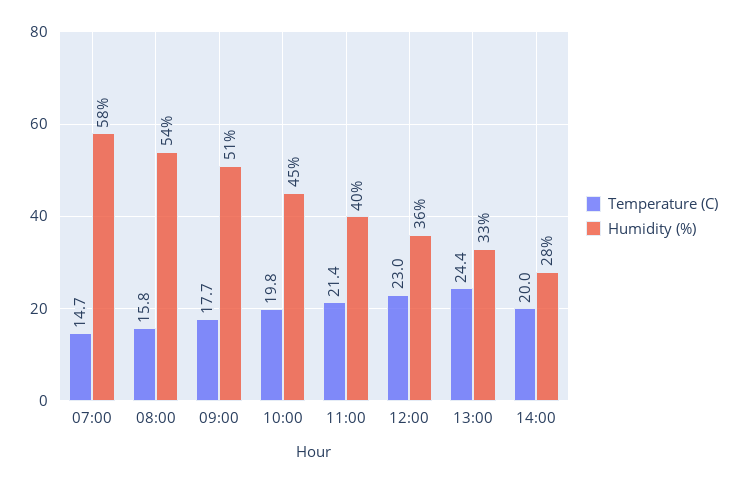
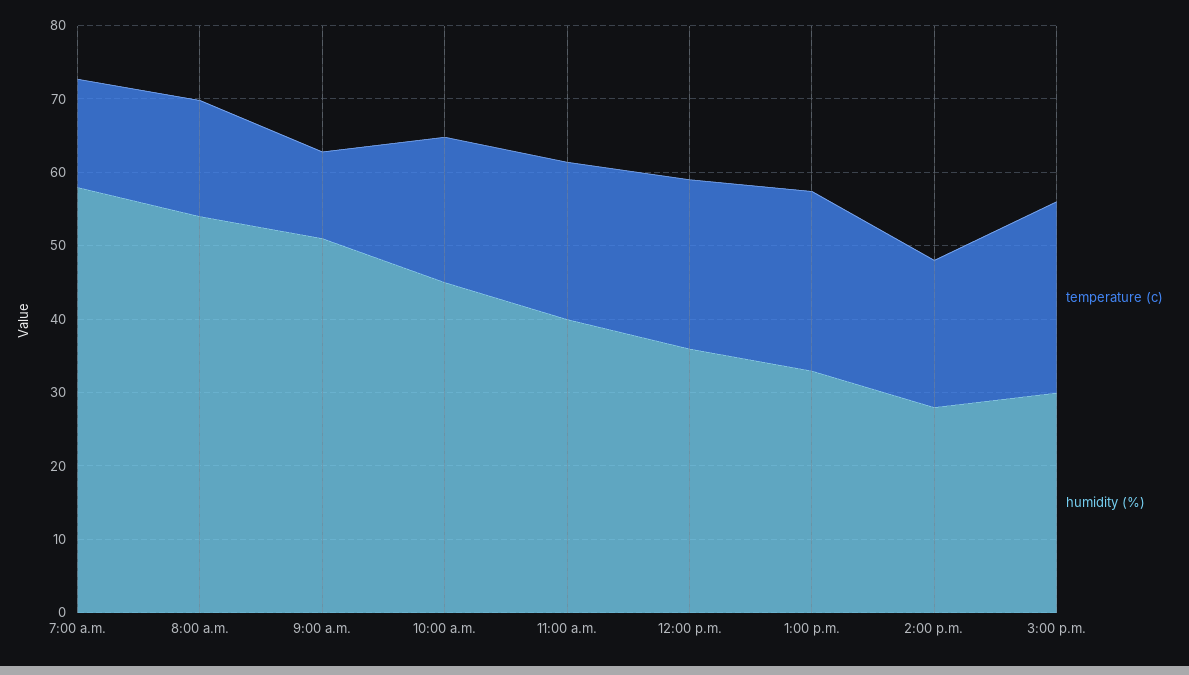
Temperature (C), 09:00: 17.7 -> 12
Temperature (C), 3:00 p.m.: none -> 26
Humidity (%), 3:00 p.m.: none -> 30

